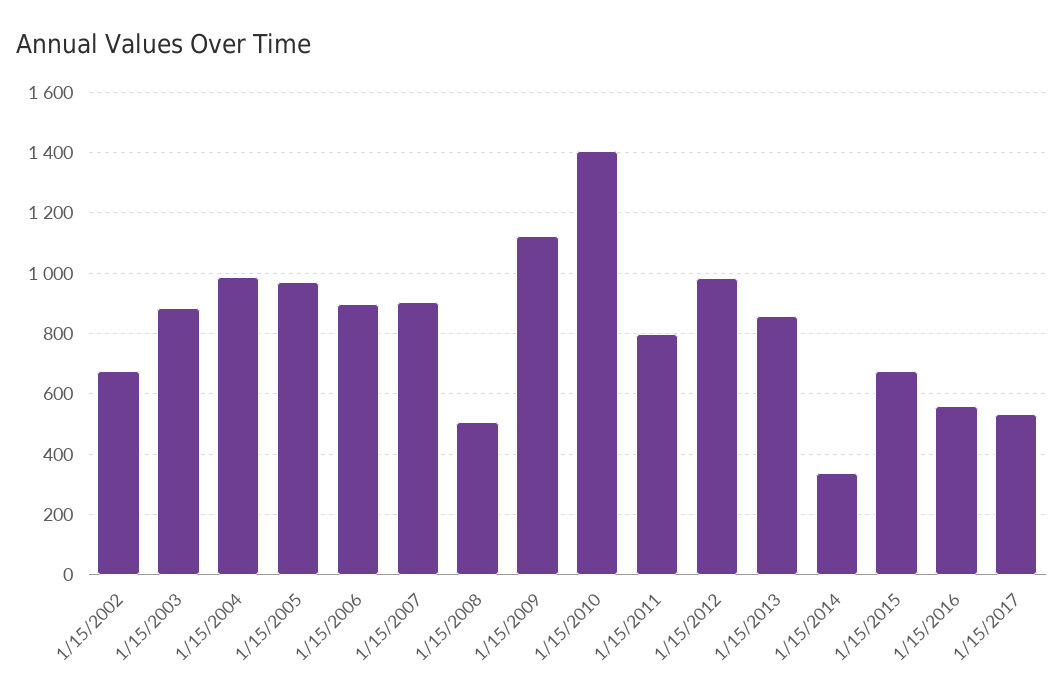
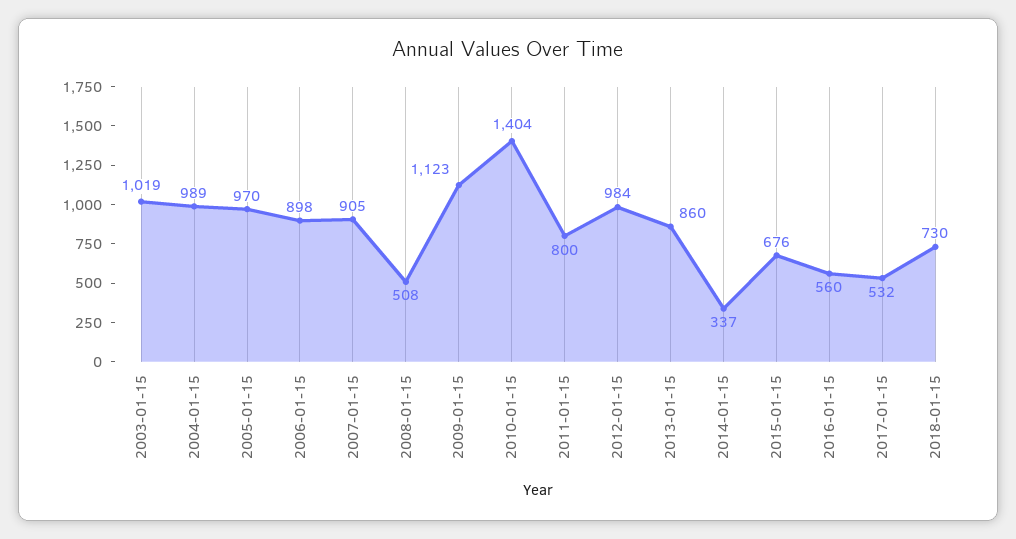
1/15/2002: 680 -> none
1/15/2003: 880 -> 1019
2018-01-15: none -> 730

